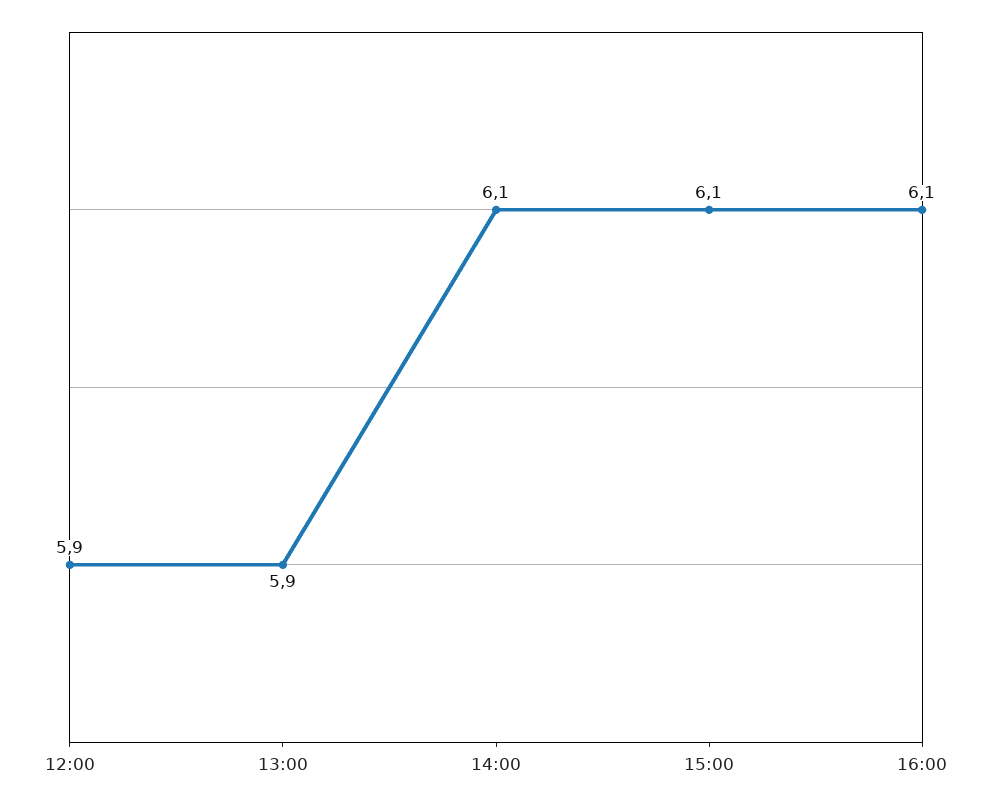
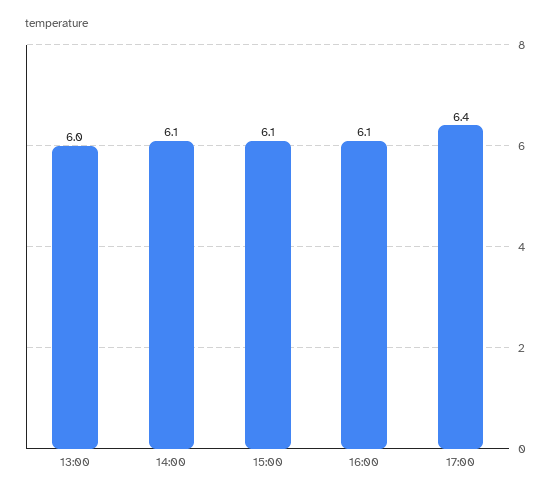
12:00: 5.9 -> none
13:00: 5.9 -> 6
17:00: none -> 6.4

